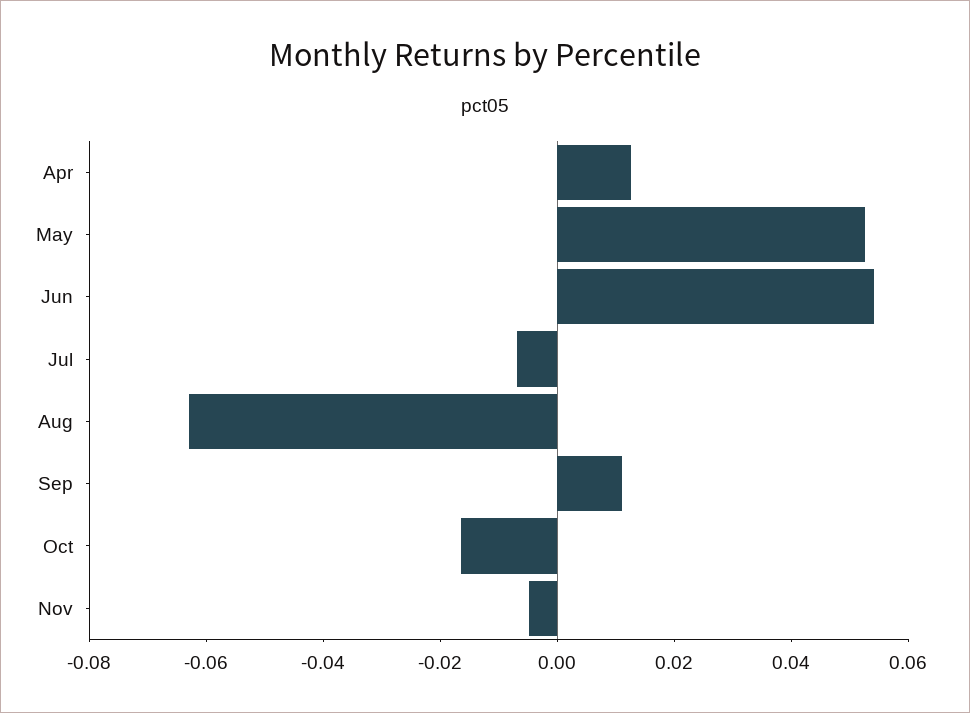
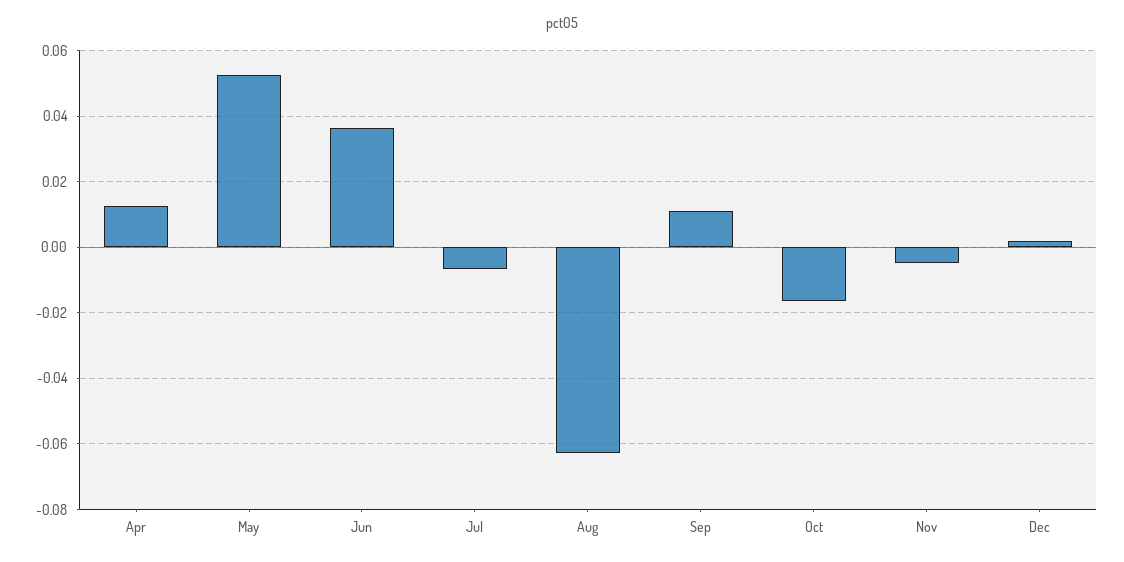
Jun: 0.055 -> 0.036
Dec: none -> 0.002

